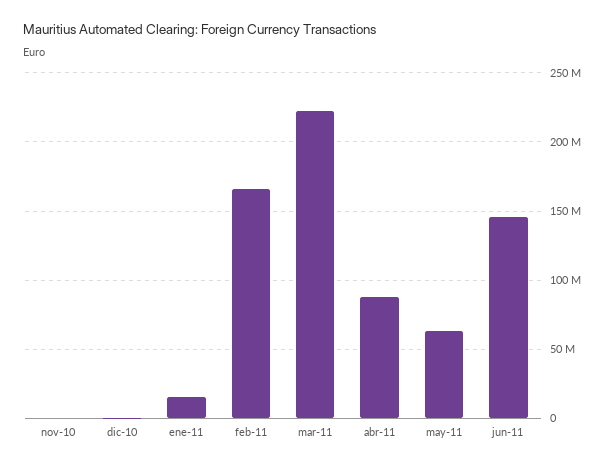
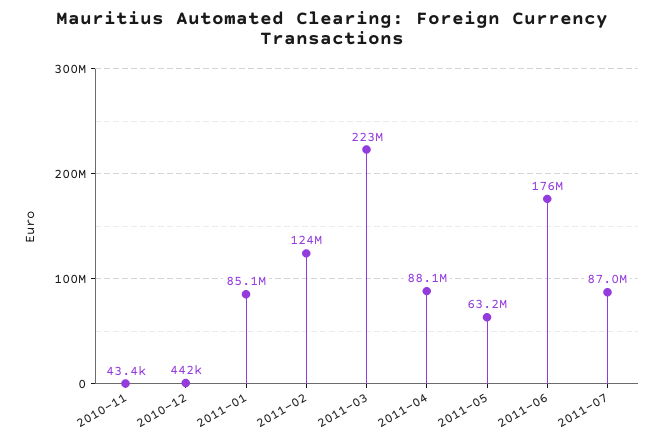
ene-11: 15000000 -> 85100000
feb-11: 165000000 -> 124000000
jun-11: 145000000 -> 176000000
2011-07: none -> 87000000

